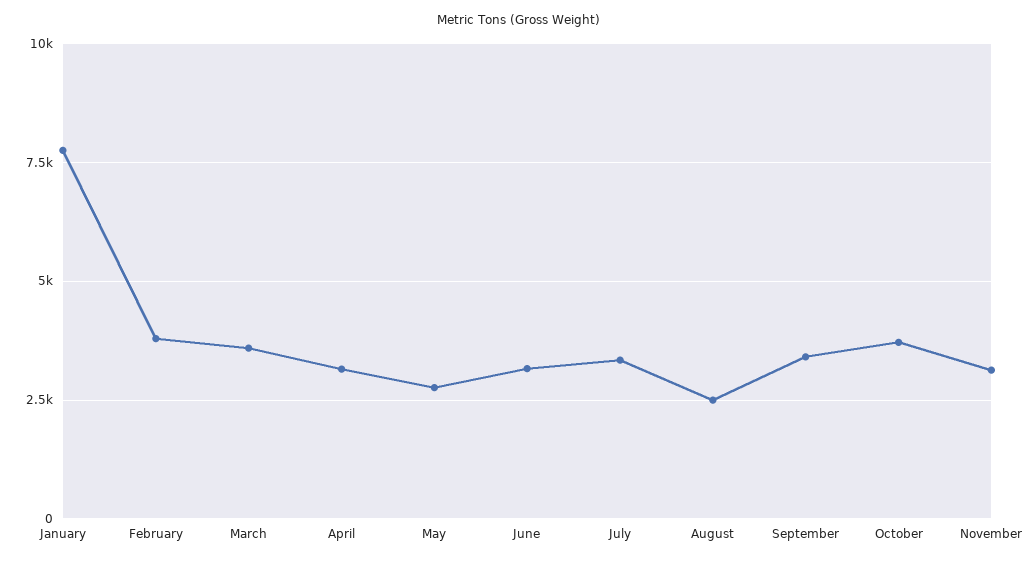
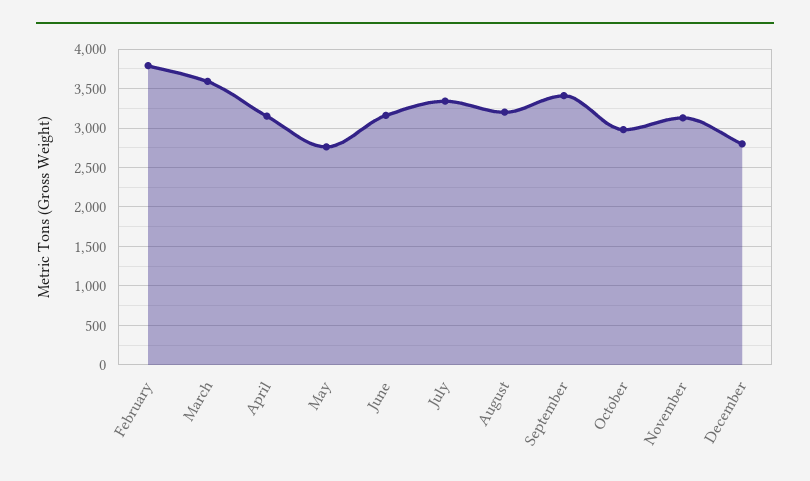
January: 7750 -> none
August: 2500 -> 3200
October: 3750 -> 3000
December: none -> 2800

